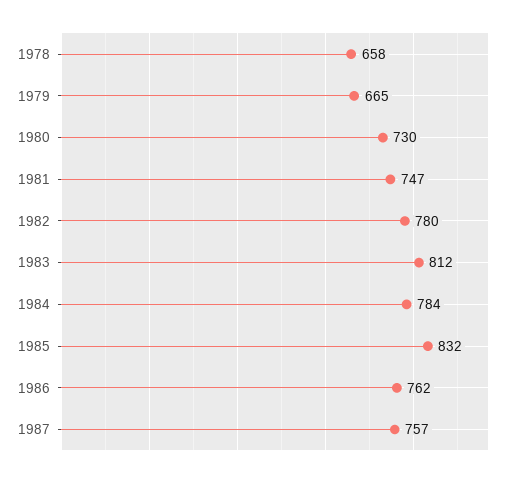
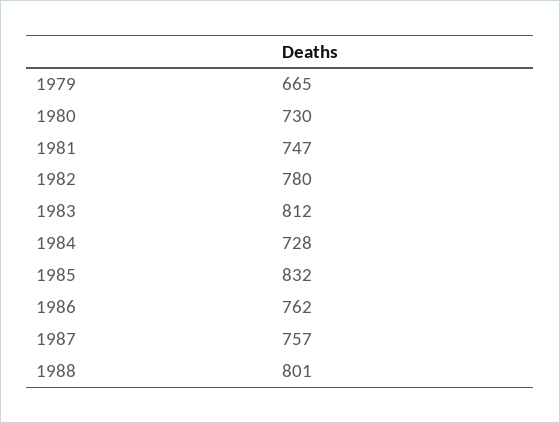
1978: 658 -> none
1984: 784 -> 728
1988: none -> 801

